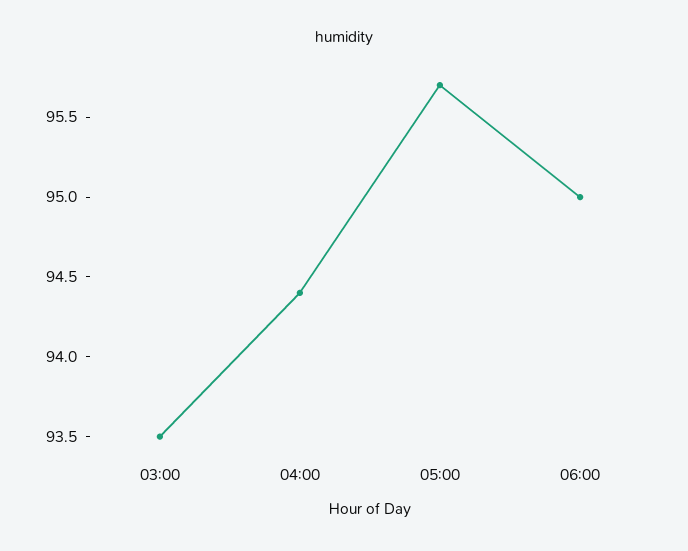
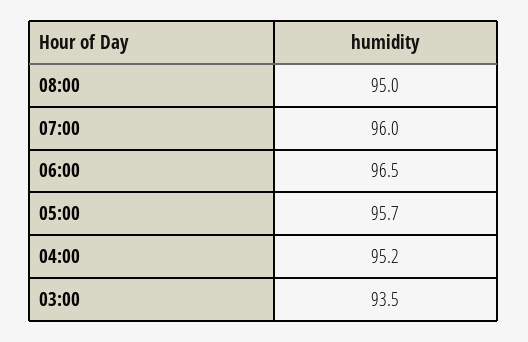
04:00: 94.4 -> 95.2
06:00: 95 -> 96.5
08:00: none -> 95
07:00: none -> 96

